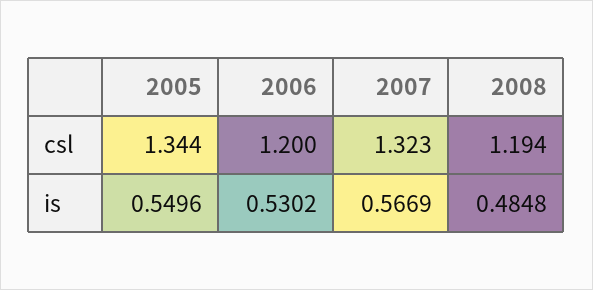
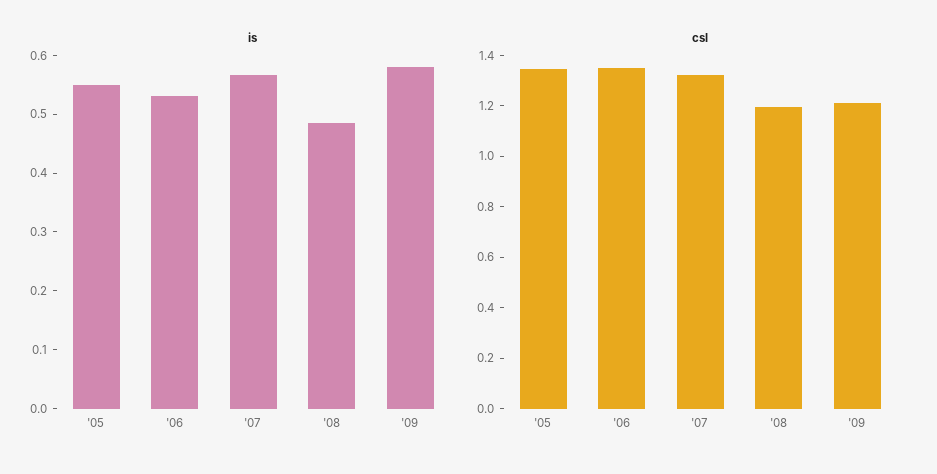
csl, 2006: 1.2 -> 1.35
is, '09: none -> 0.58
csl, '09: none -> 1.2

